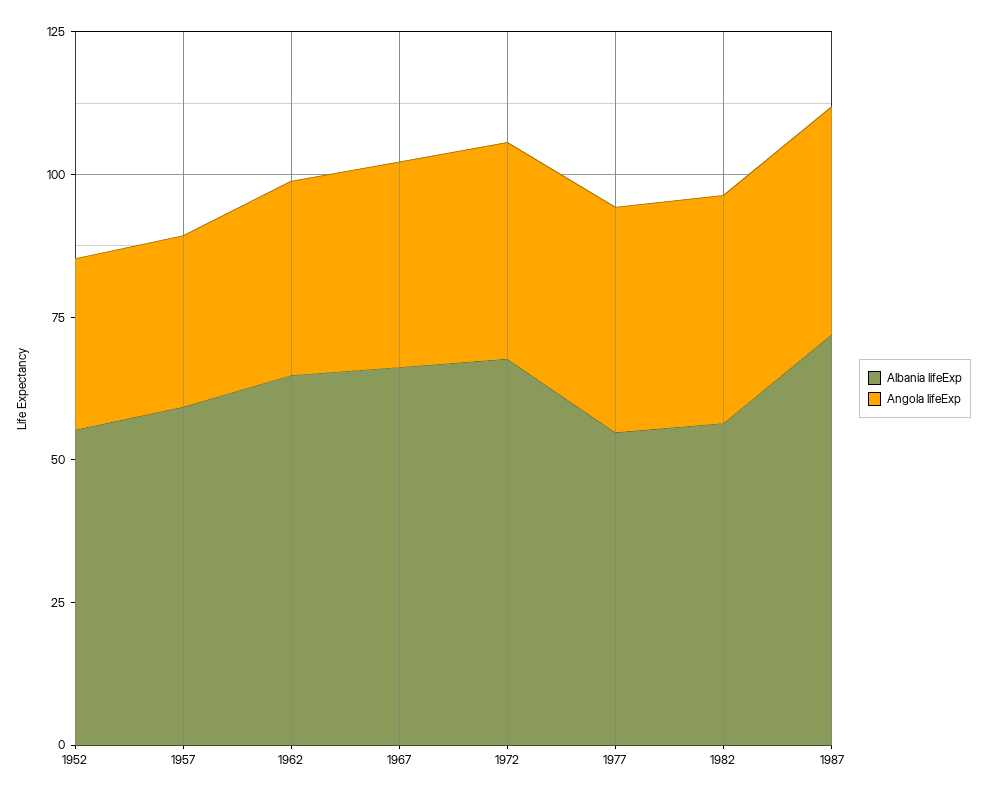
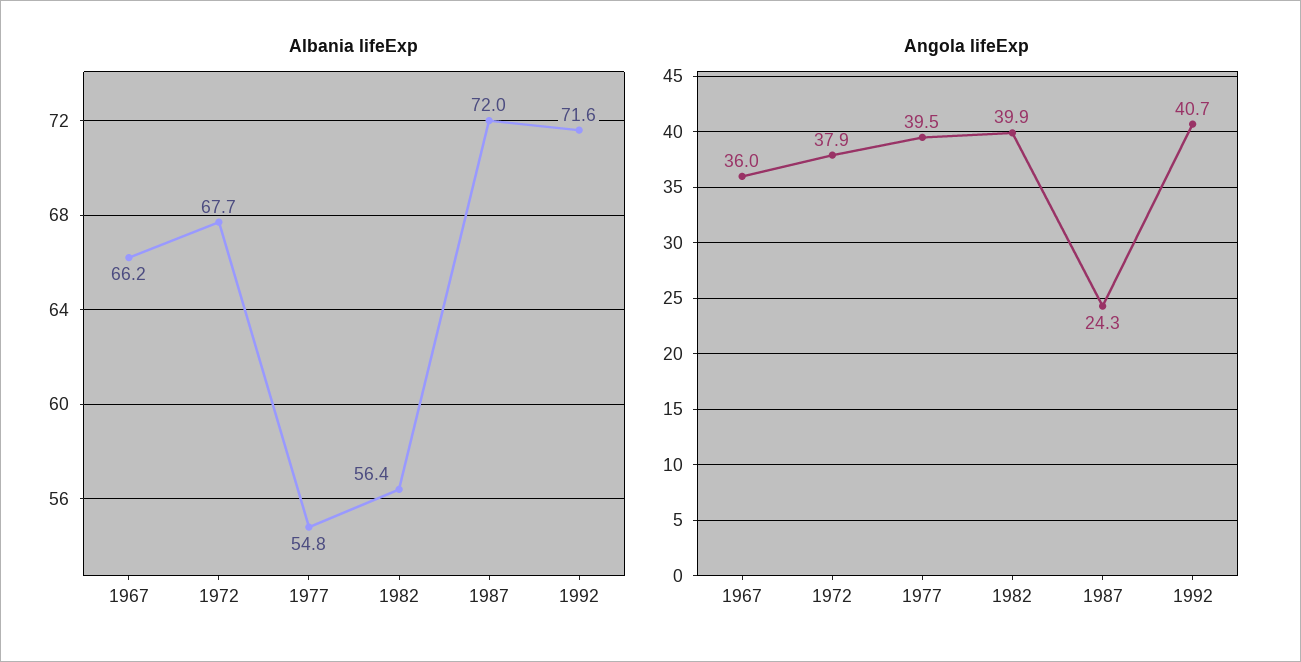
Albania lifeExp, 1952: 55 -> none
Angola lifeExp, 1952: 30 -> none
Albania lifeExp, 1957: 60 -> none
Angola lifeExp, 1957: 30 -> none
Albania lifeExp, 1962: 65 -> none
Angola lifeExp, 1962: 35 -> none
Angola lifeExp, 1987: 40 -> 24.3
Albania lifeExp, 1992: none -> 71.6
Angola lifeExp, 1992: none -> 40.7

